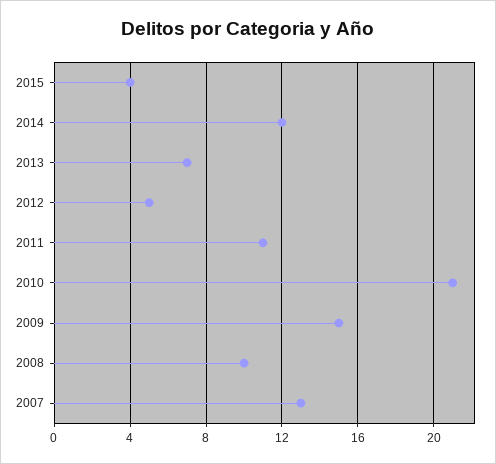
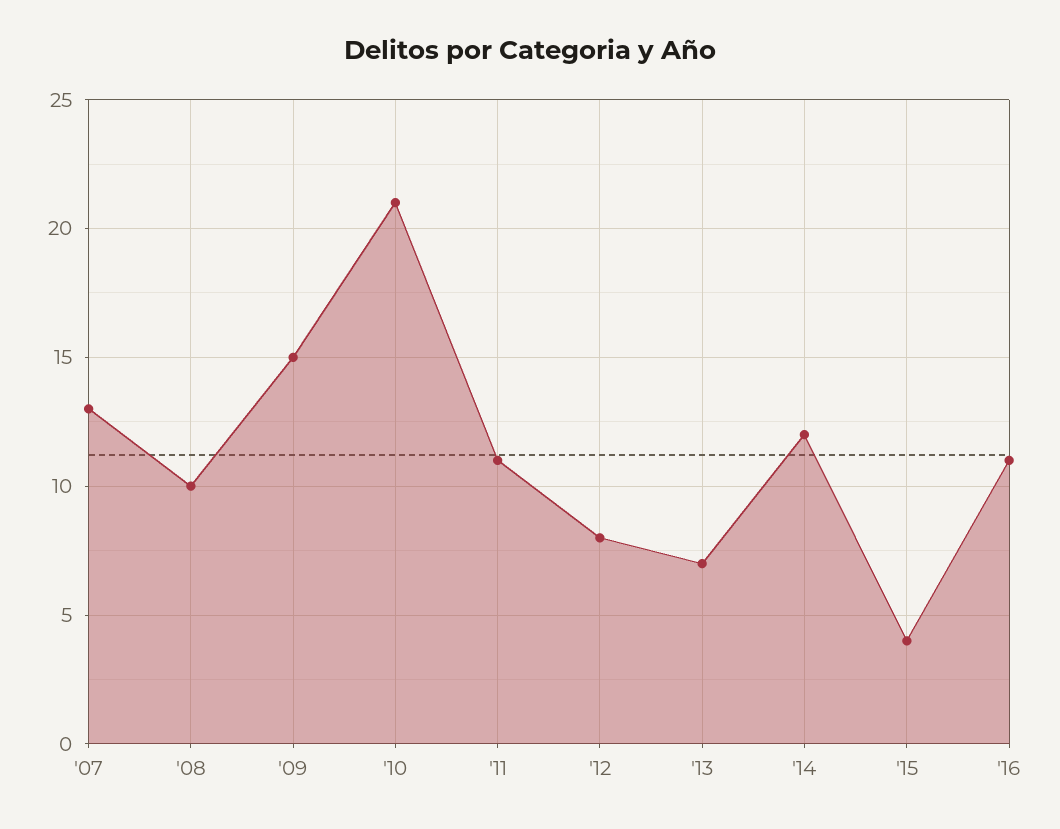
2012: 5 -> 8
'16: none -> 11

